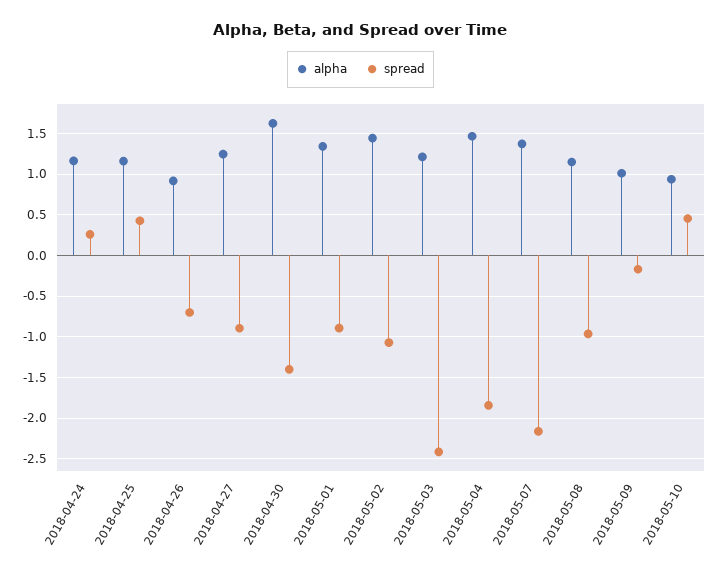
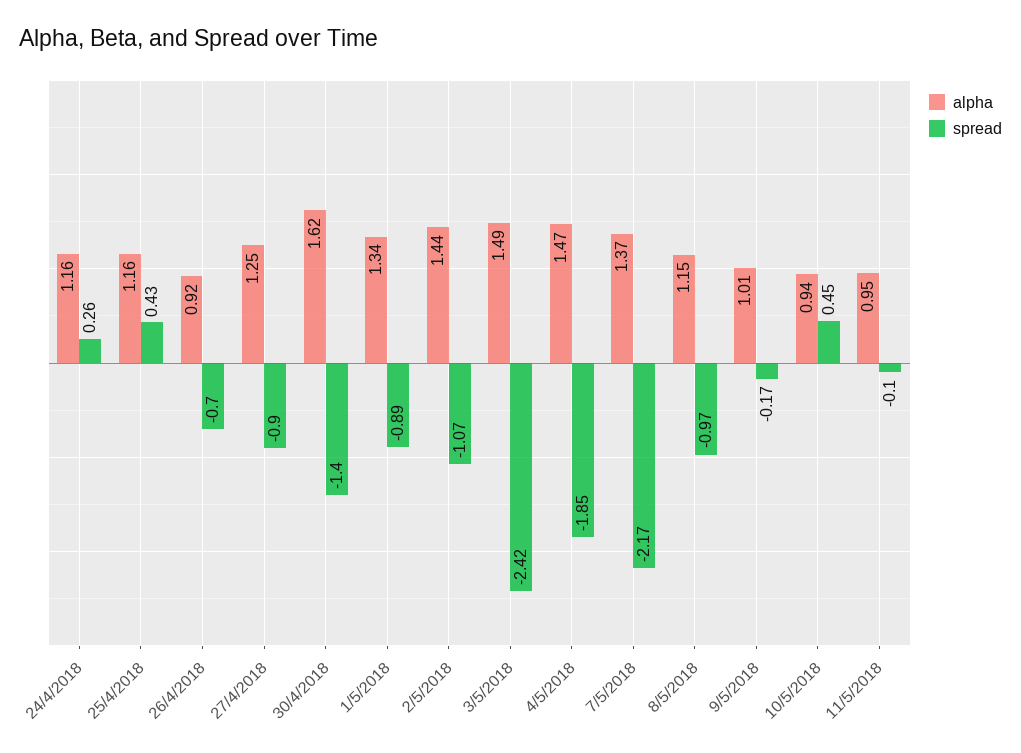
alpha, 2018-05-03: 1.2 -> 1.49
alpha, 11/5/2018: none -> 0.95
spread, 11/5/2018: none -> -0.1

